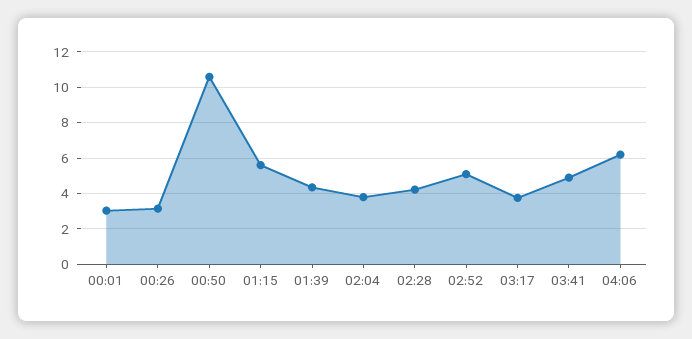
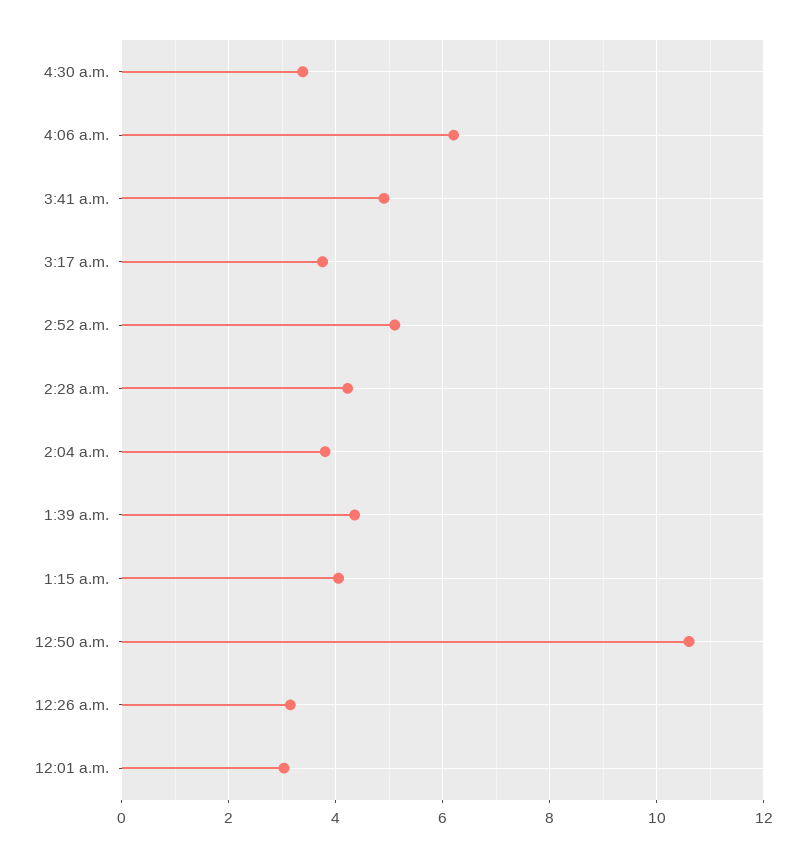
01:15: 5.5 -> 4
4:30 a.m.: none -> 3.4

